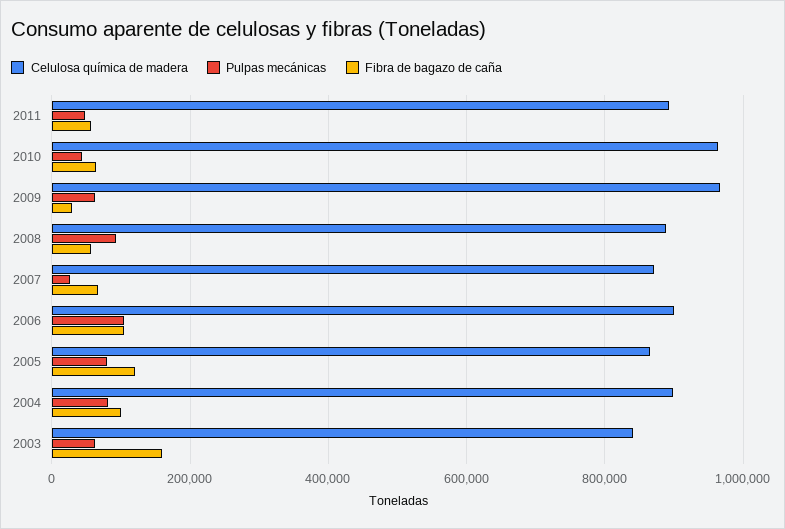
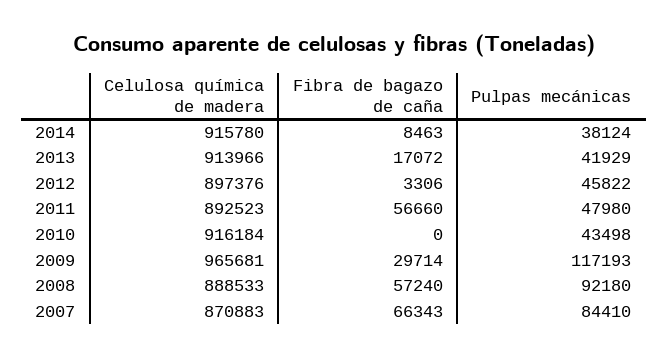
Celulosa química de madera, 2010: 960000 -> 916184
Fibra de bagazo de caña, 2010: 60000 -> 0
Pulpas mecánicas, 2009: 60000 -> 117193
Pulpas mecánicas, 2007: 20000 -> 84410
Celulosa química de madera, 2006: 900000 -> none
Pulpas mecánicas, 2006: 100000 -> none
Fibra de bagazo de caña, 2006: 100000 -> none
Celulosa química de madera, 2005: 860000 -> none
Pulpas mecánicas, 2005: 80000 -> none
Fibra de bagazo de caña, 2005: 120000 -> none
Celulosa química de madera, 2004: 900000 -> none
Pulpas mecánicas, 2004: 80000 -> none
Fibra de bagazo de caña, 2004: 100000 -> none
Celulosa química de madera, 2003: 840000 -> none
Pulpas mecánicas, 2003: 60000 -> none
Fibra de bagazo de caña, 2003: 160000 -> none
Celulosa química de madera, 2014: none -> 915780
Fibra de bagazo de caña, 2014: none -> 8463
Pulpas mecánicas, 2014: none -> 38124
Celulosa química de madera, 2013: none -> 913966
Fibra de bagazo de caña, 2013: none -> 17072
Pulpas mecánicas, 2013: none -> 41929
Celulosa química de madera, 2012: none -> 897376
Fibra de bagazo de caña, 2012: none -> 3306
Pulpas mecánicas, 2012: none -> 45822

